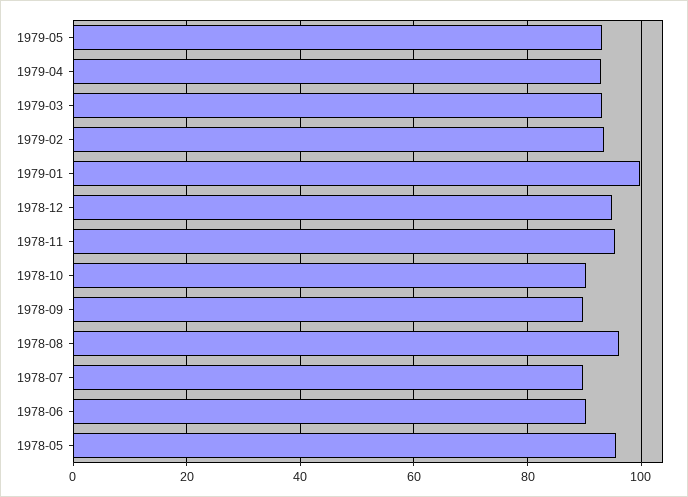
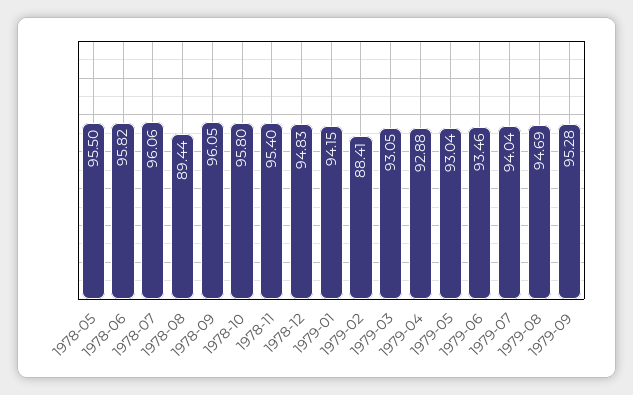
1979-02: 94 -> 88.41
1979-01: 100 -> 94.15
1978-10: 90 -> 95.8
1978-09: 90 -> 96.05
1978-08: 96 -> 89.44
1978-07: 90 -> 96.06
1978-06: 90 -> 95.82
1979-06: none -> 93.46
1979-07: none -> 94.04
1979-08: none -> 94.69
1979-09: none -> 95.28

